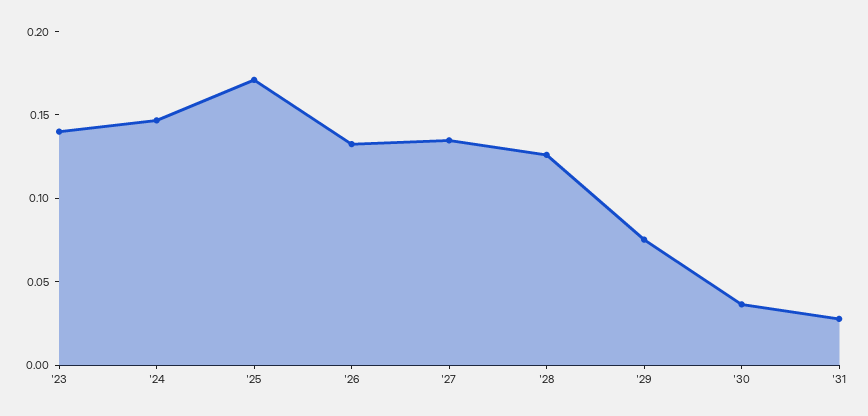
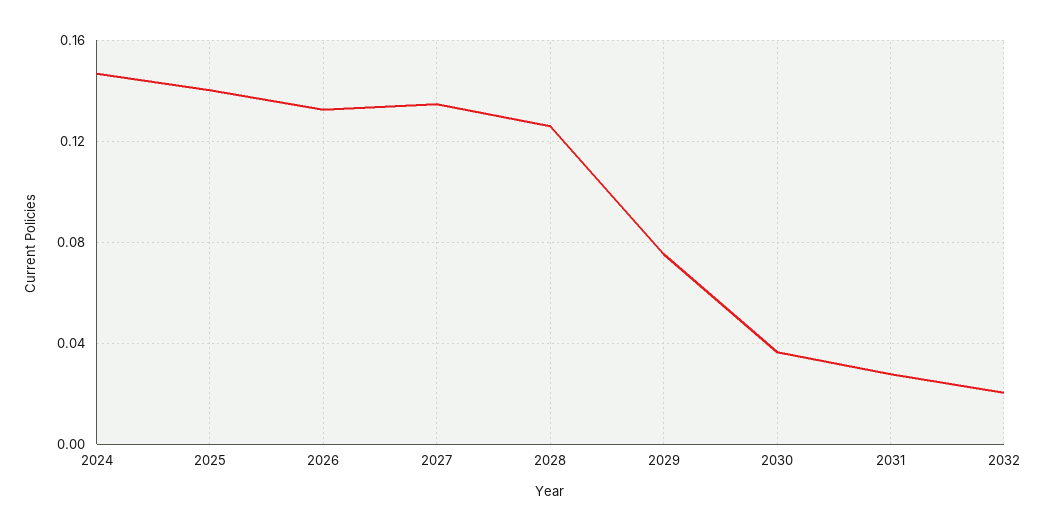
'23: 0.14 -> none
'25: 0.17 -> 0.14
2032: none -> 0.02

